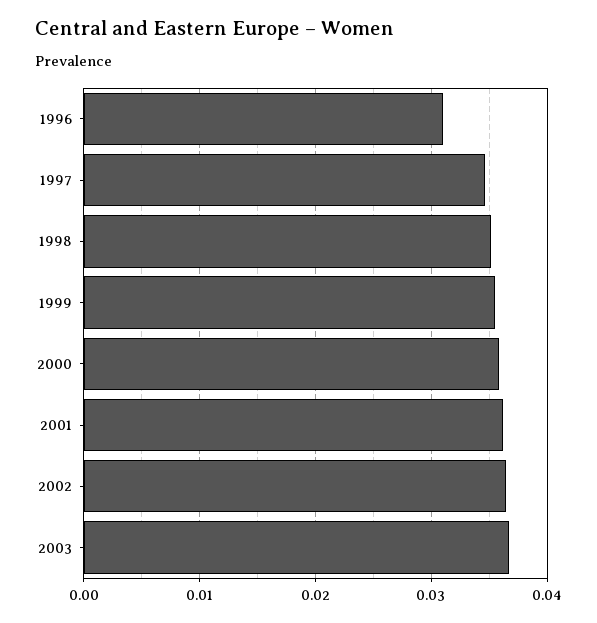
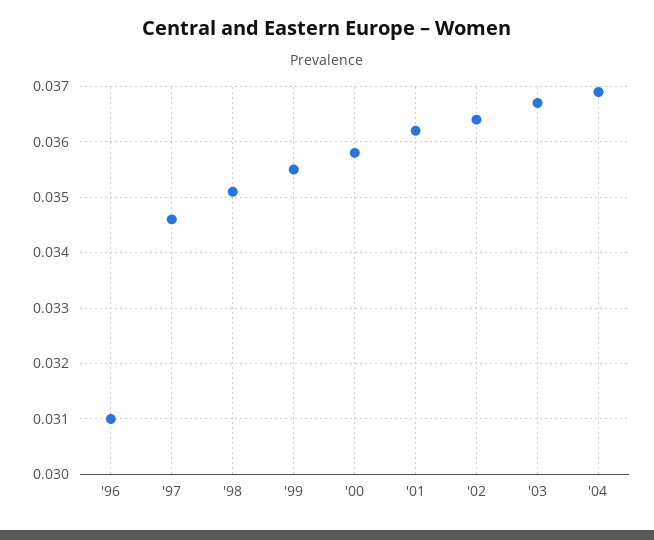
'04: none -> 0.037

